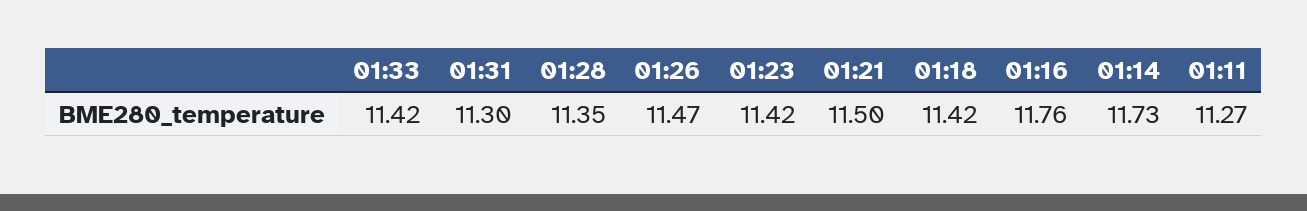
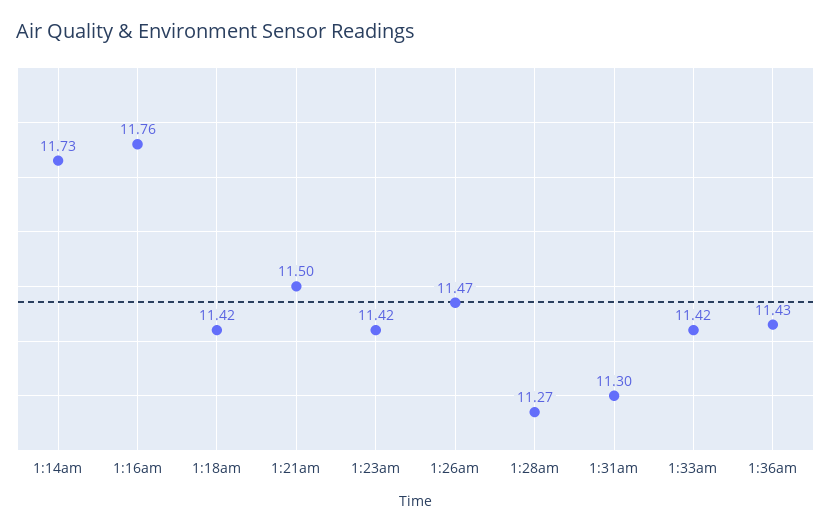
01:28: 11.35 -> 11.27
01:11: 11.27 -> none
1:36am: none -> 11.43

